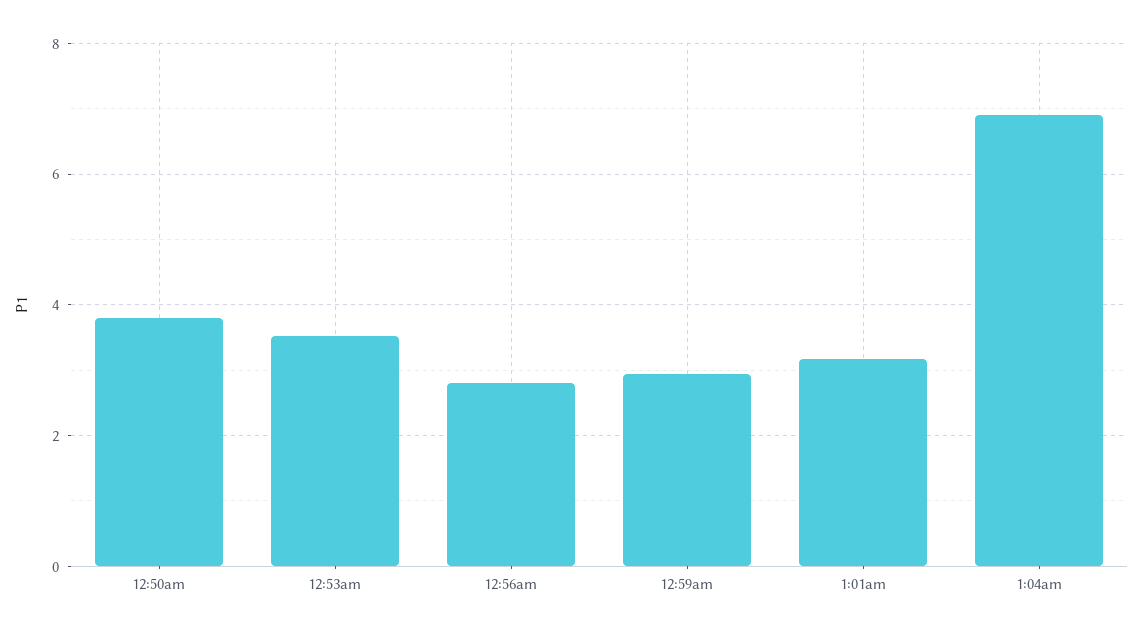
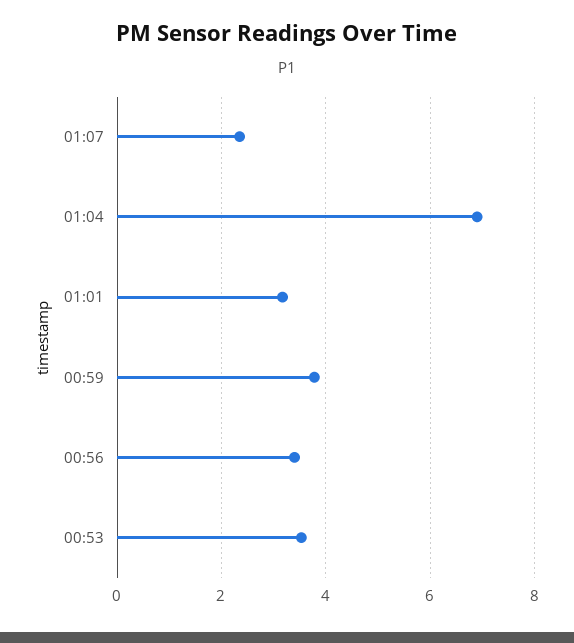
12:50am: 3.8 -> none
12:56am: 2.8 -> 3.4
12:59am: 3 -> 3.8
01:07: none -> 2.4

